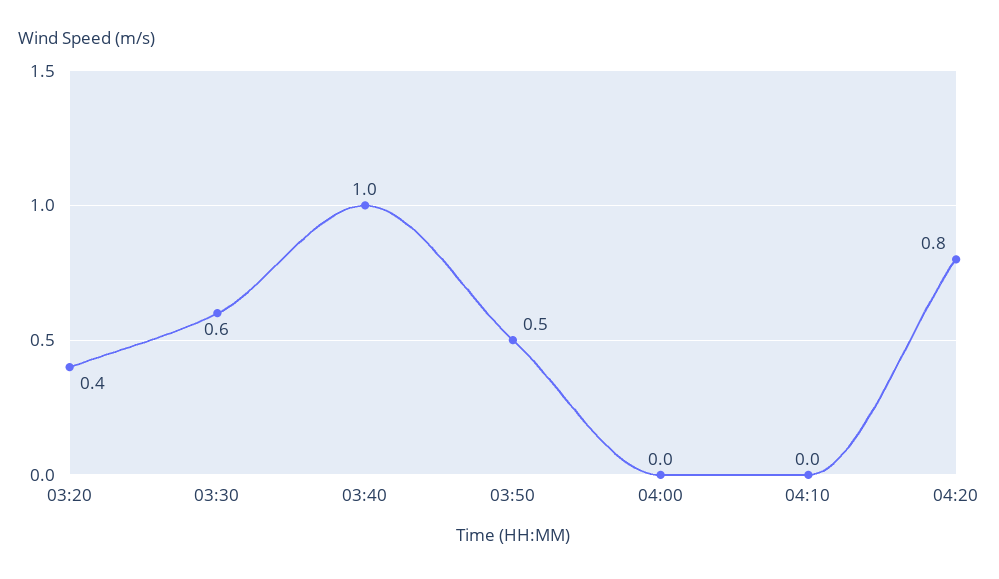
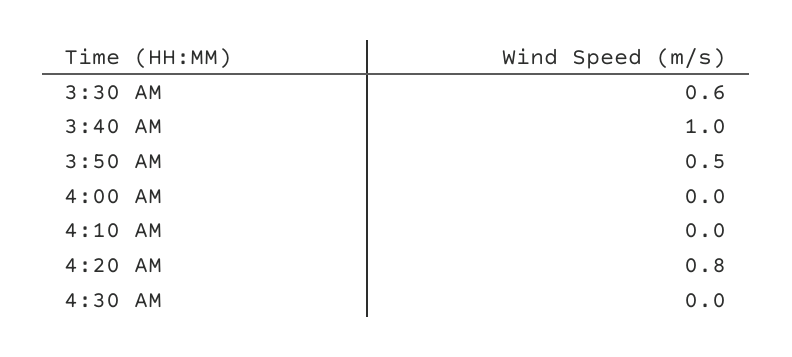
03:20: 0.4 -> none
4:30 AM: none -> 0

